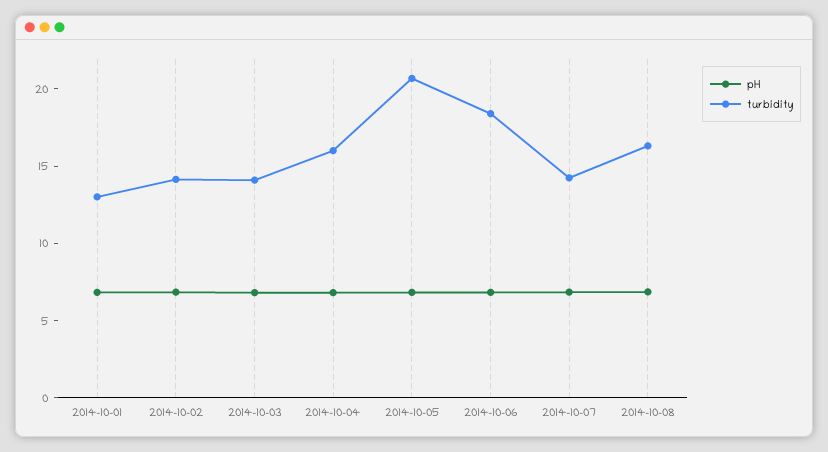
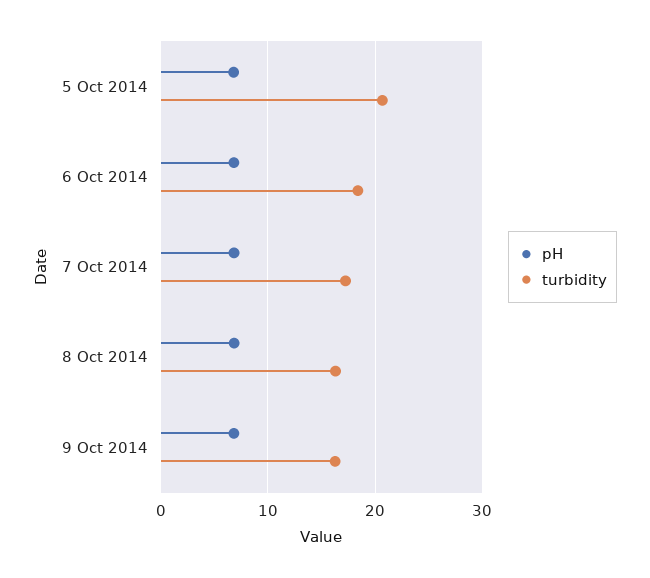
pH, 2014-10-01: 7 -> none
turbidity, 2014-10-01: 13 -> none
pH, 2014-10-02: 7 -> none
turbidity, 2014-10-02: 14 -> none
pH, 2014-10-03: 7 -> none
turbidity, 2014-10-03: 14 -> none
pH, 2014-10-04: 7 -> none
turbidity, 2014-10-04: 16 -> none
turbidity, 2014-10-07: 14 -> 17
pH, 9 Oct 2014: none -> 7
turbidity, 9 Oct 2014: none -> 16

